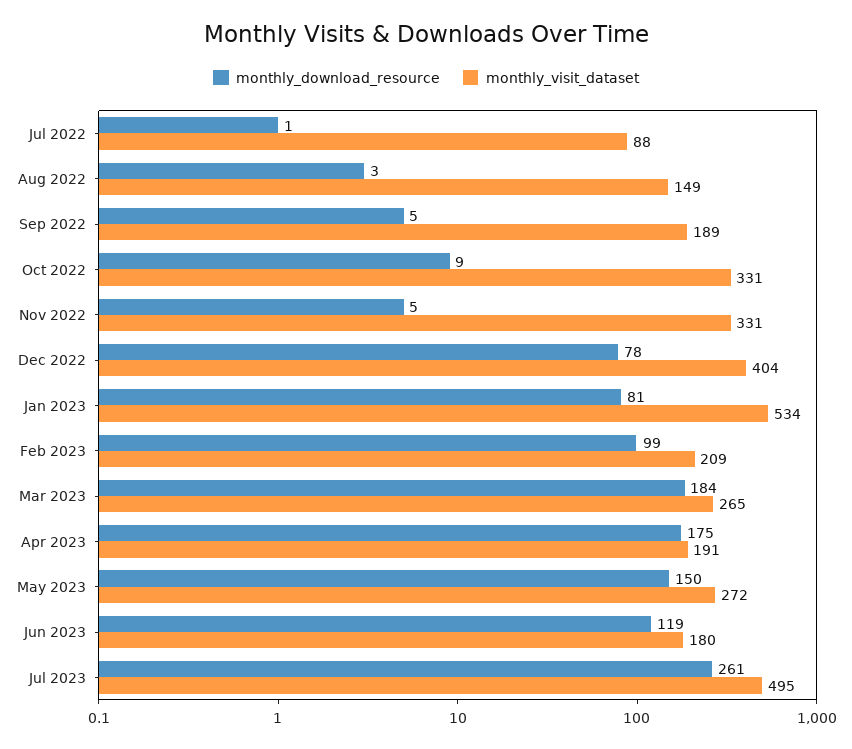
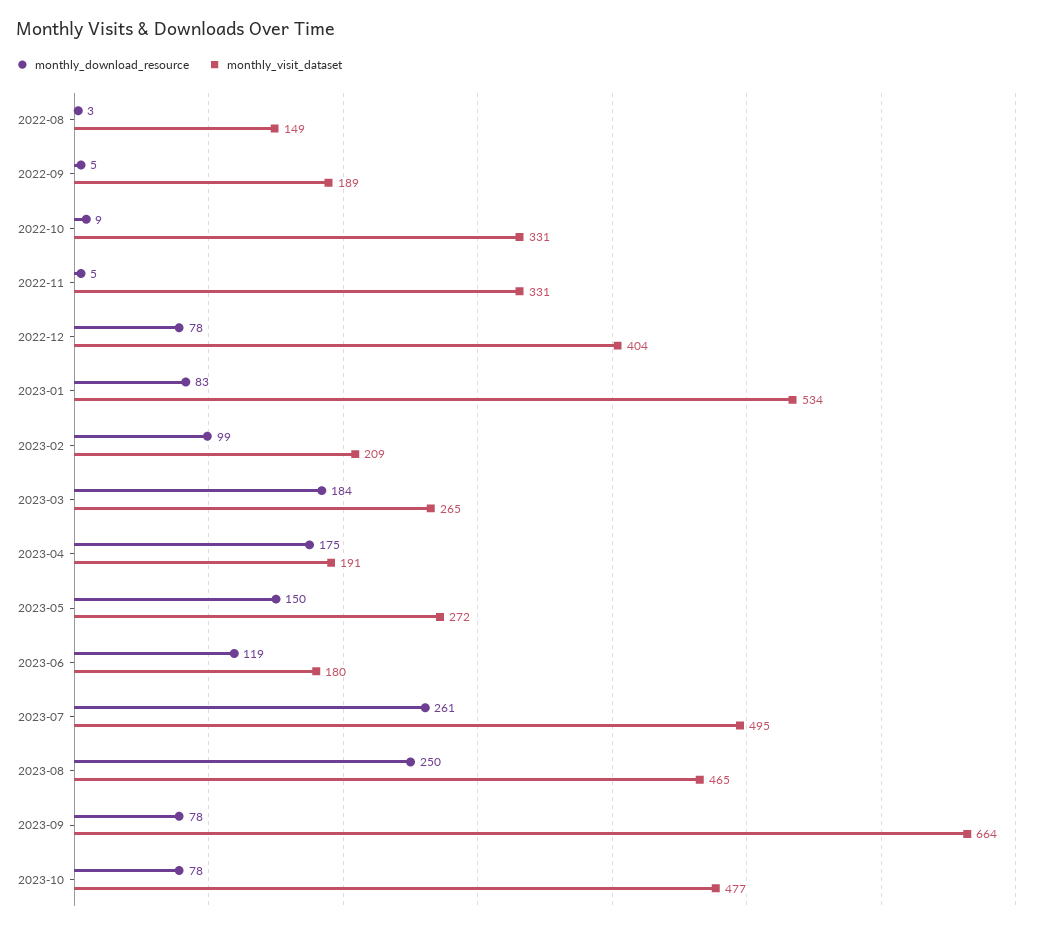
monthly_download_resource, Jul 2022: 1 -> none
monthly_visit_dataset, Jul 2022: 88 -> none
monthly_download_resource, Jan 2023: 81 -> 83
monthly_download_resource, 2023-08: none -> 250
monthly_visit_dataset, 2023-08: none -> 465
monthly_download_resource, 2023-09: none -> 78
monthly_visit_dataset, 2023-09: none -> 664
monthly_download_resource, 2023-10: none -> 78
monthly_visit_dataset, 2023-10: none -> 477

